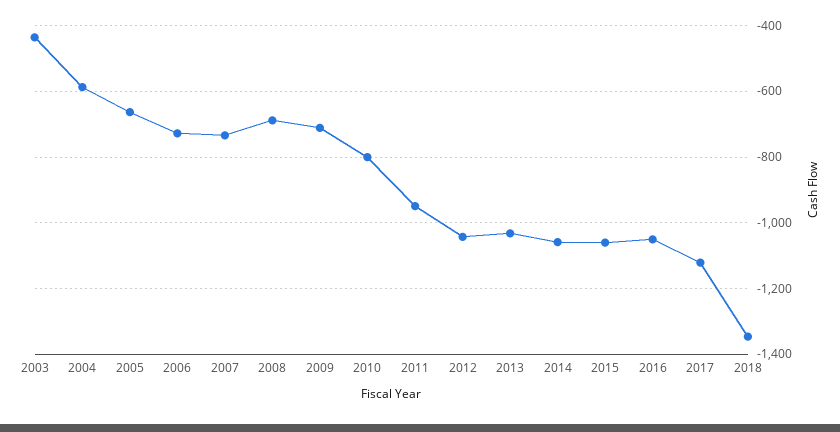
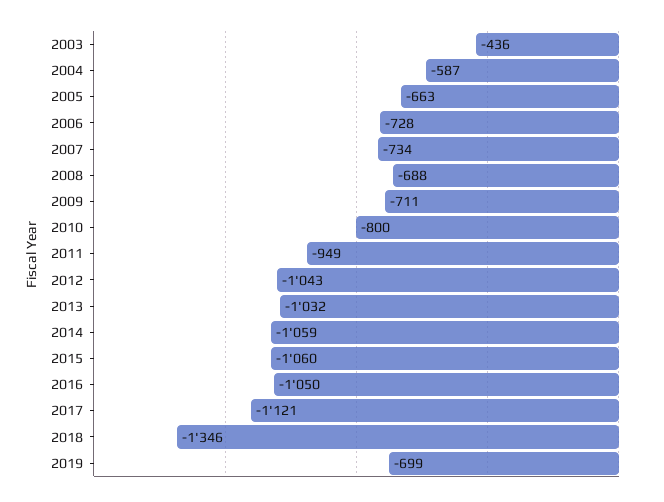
2019: none -> -699

